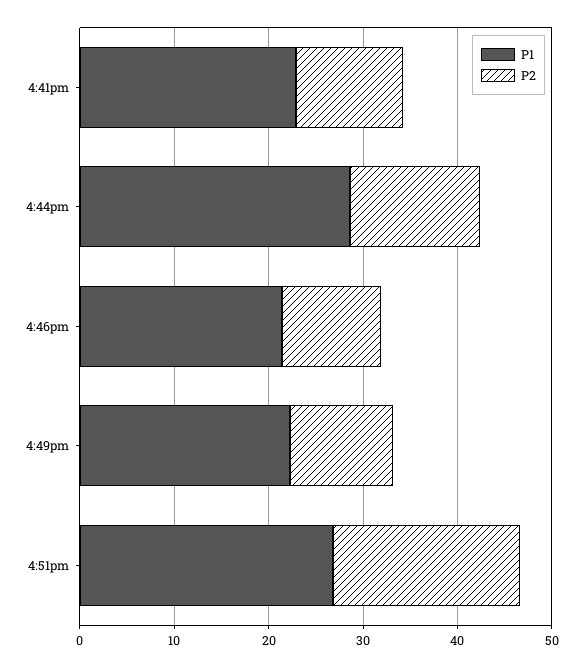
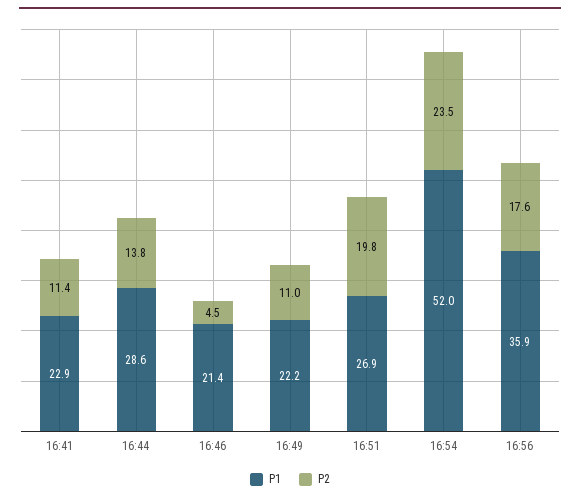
P2, 4:46pm: 10 -> 4.5
P1, 16:54: none -> 52
P2, 16:54: none -> 23.5
P1, 16:56: none -> 35.9
P2, 16:56: none -> 17.6

